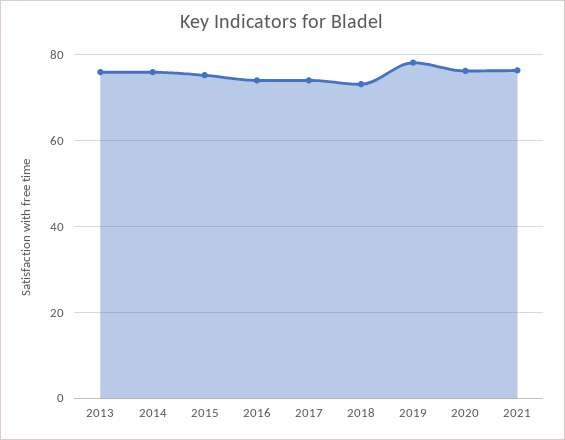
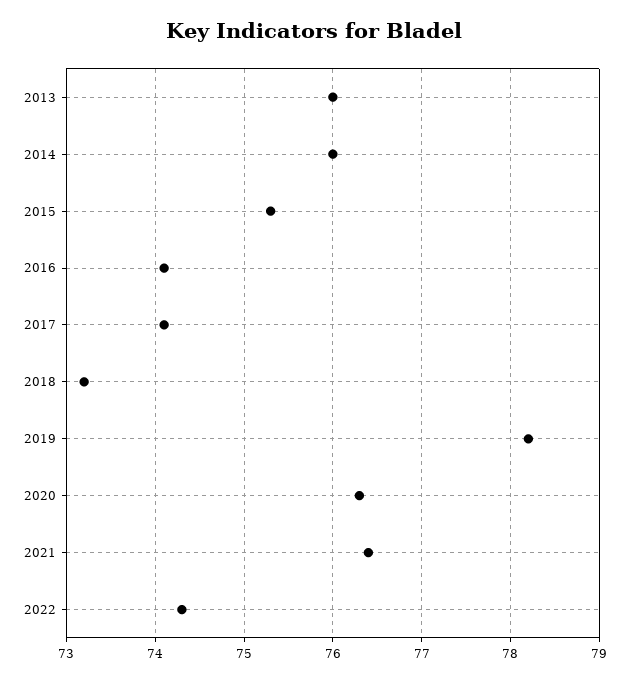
2022: none -> 74.3

